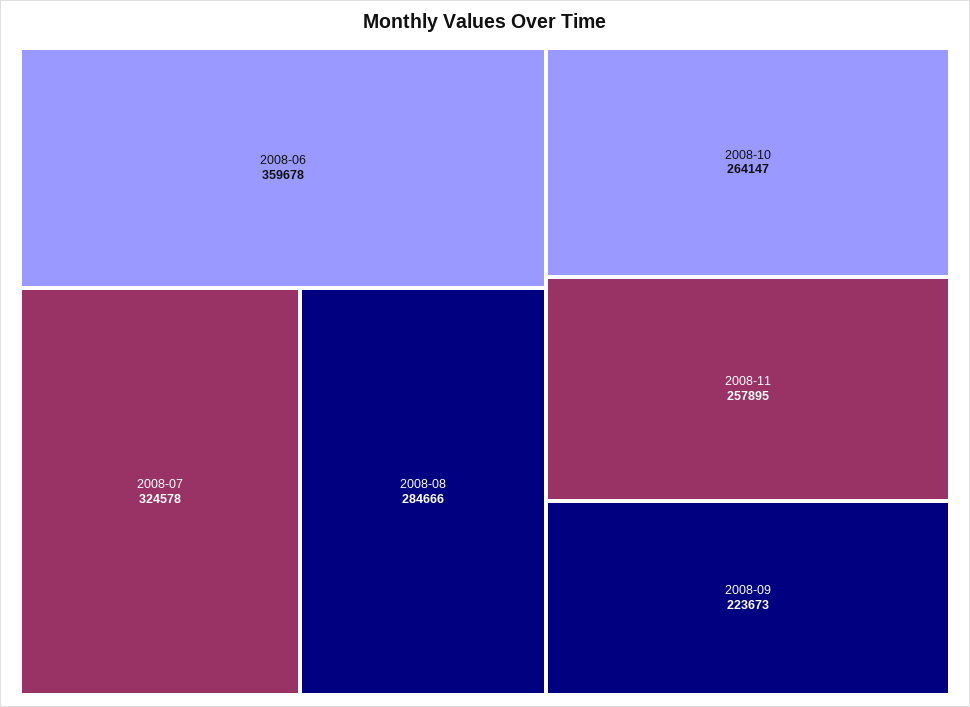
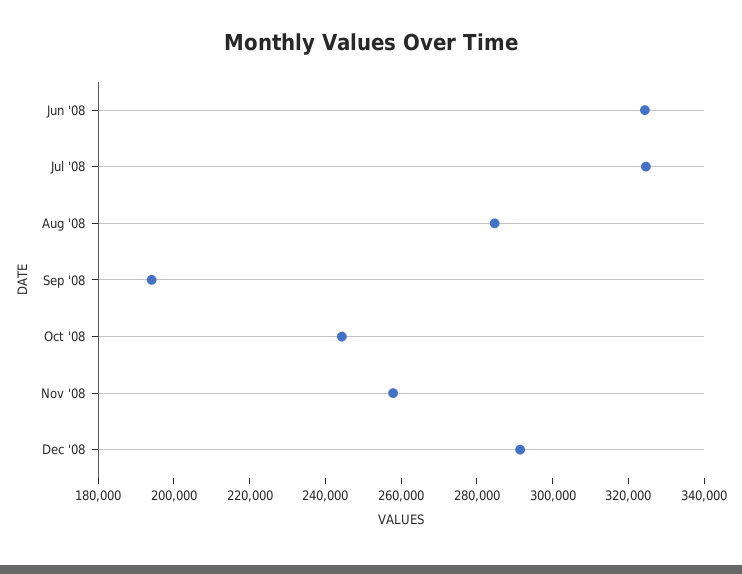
2008-06: 359678 -> 325000
2008-10: 264147 -> 245000
2008-09: 223673 -> 195000
Dec '08: none -> 290000

